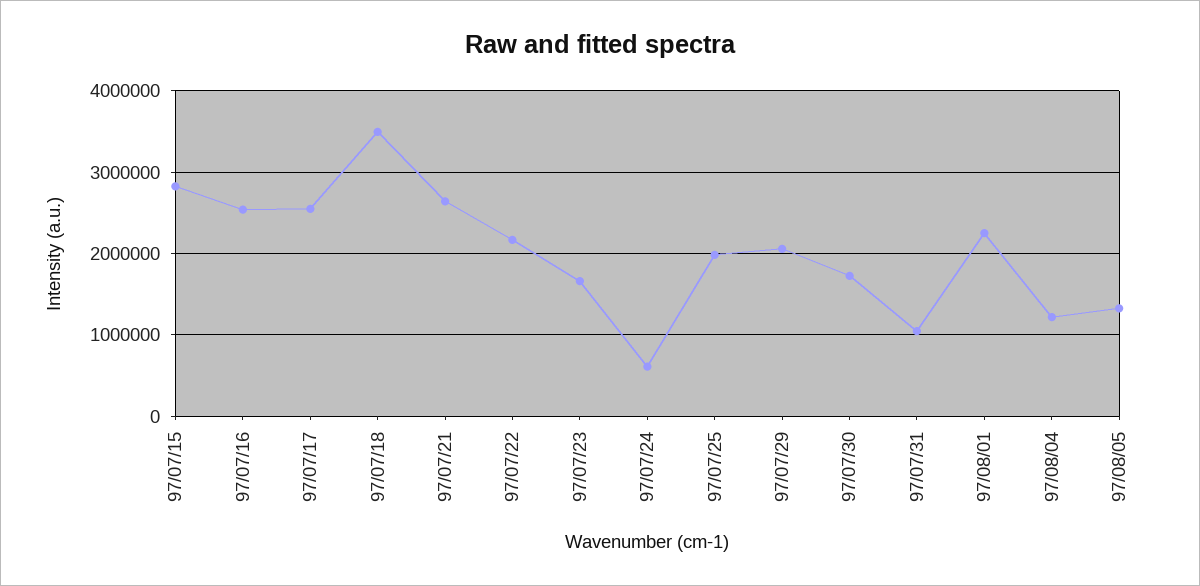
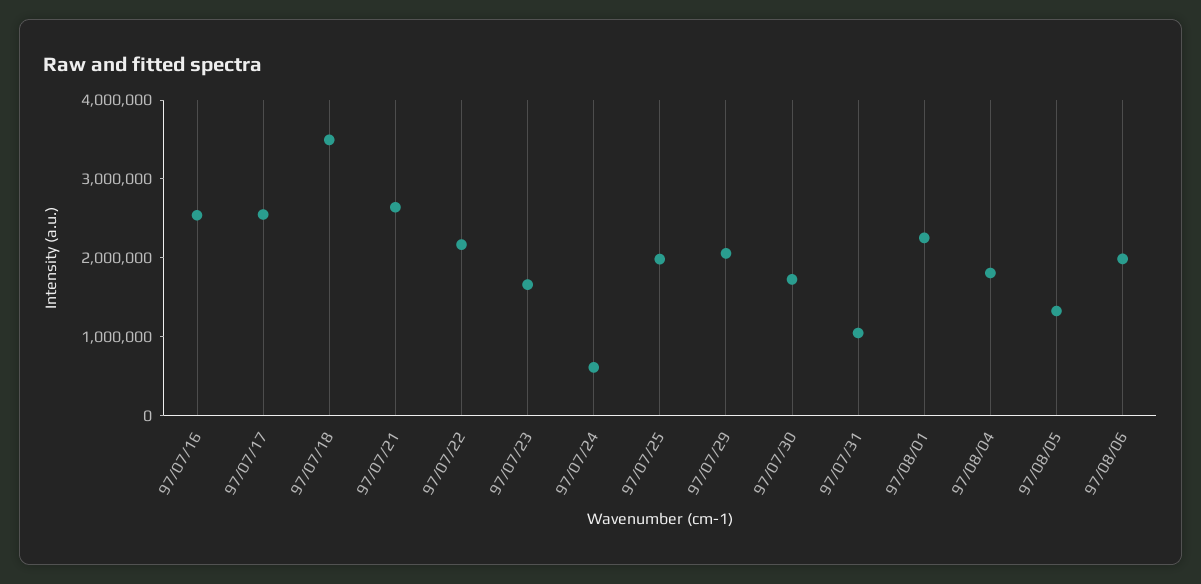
97/07/15: 2800000 -> none
97/08/04: 1200000 -> 1800000
97/08/06: none -> 2000000

